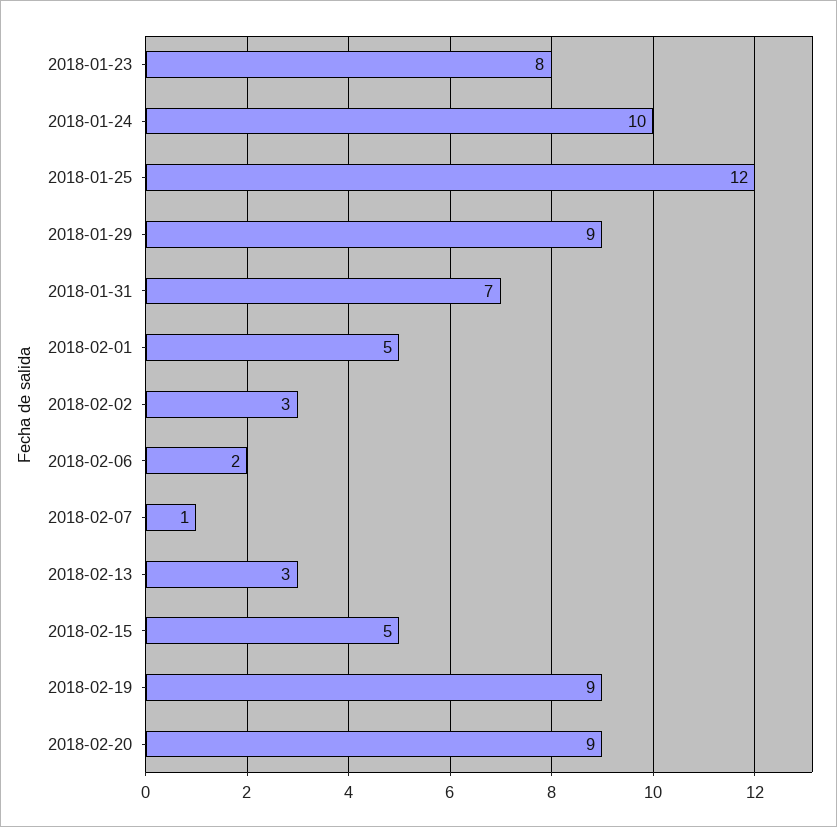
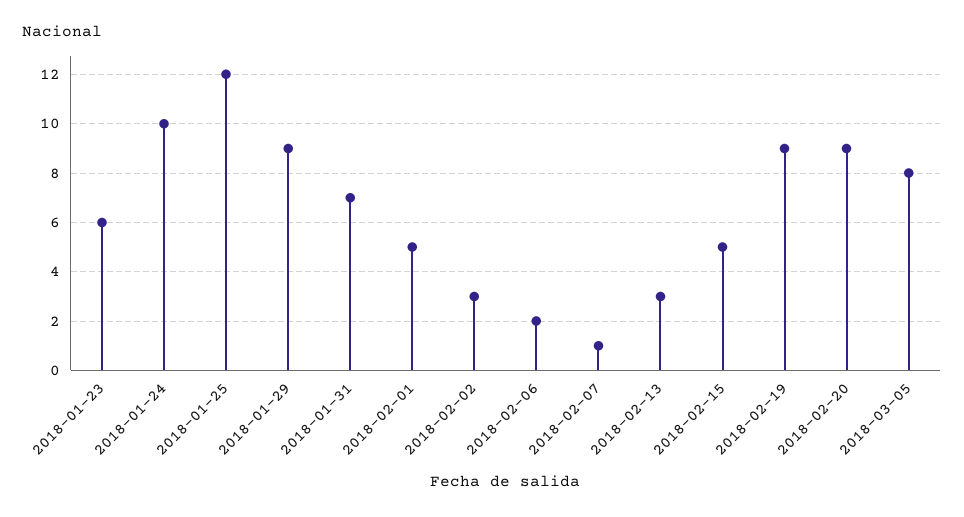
2018-01-23: 8 -> 6
2018-03-05: none -> 8

